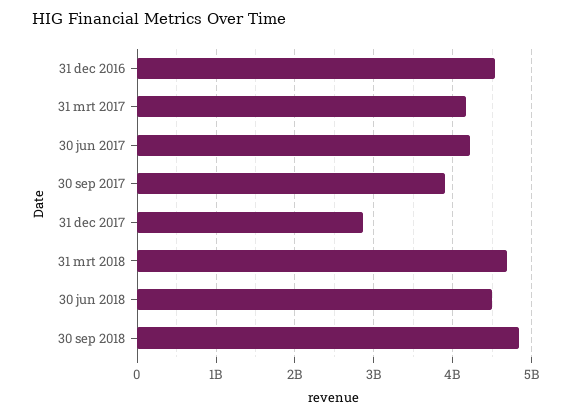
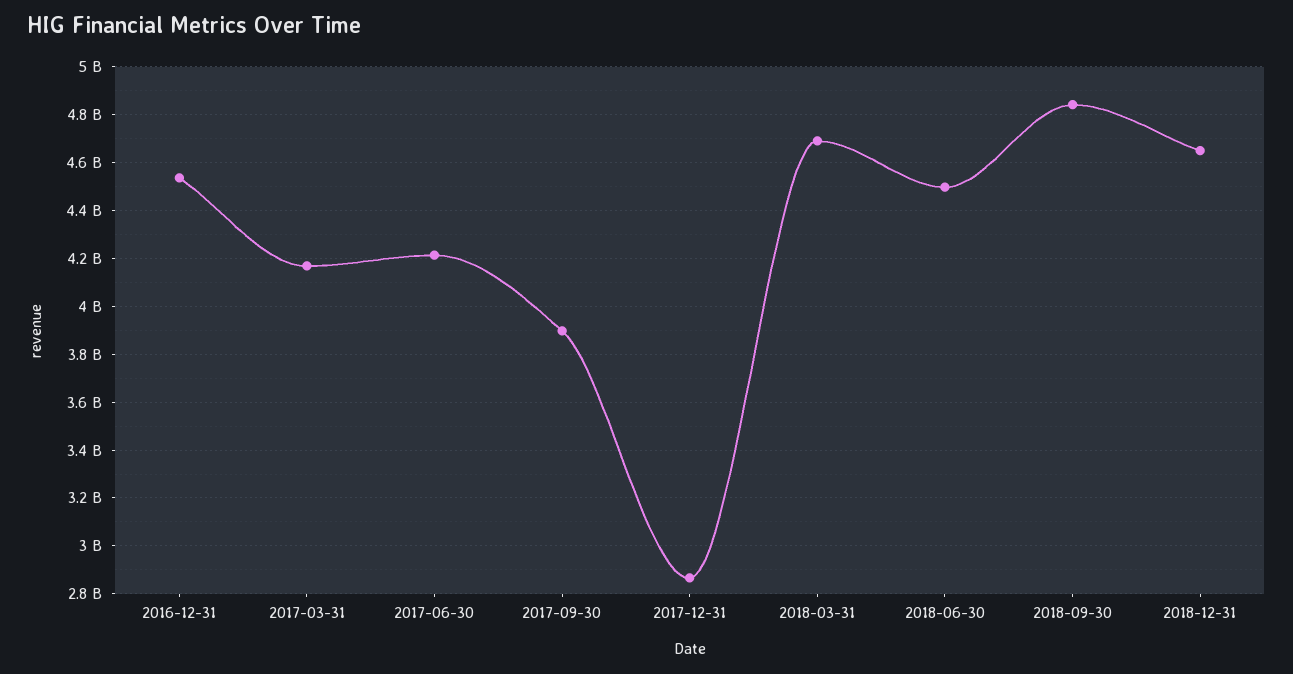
2018-12-31: none -> 4650000000

